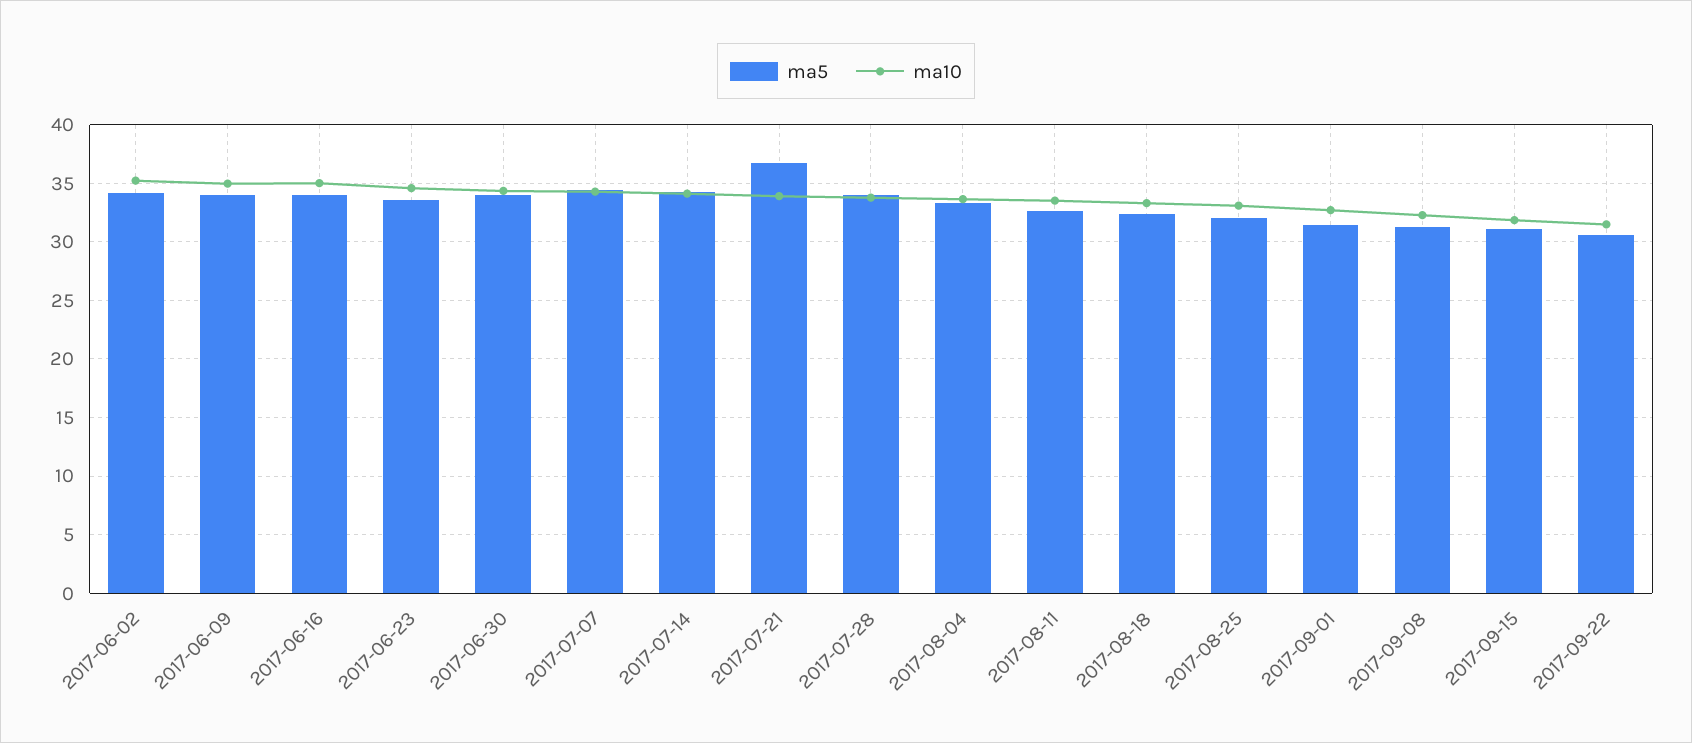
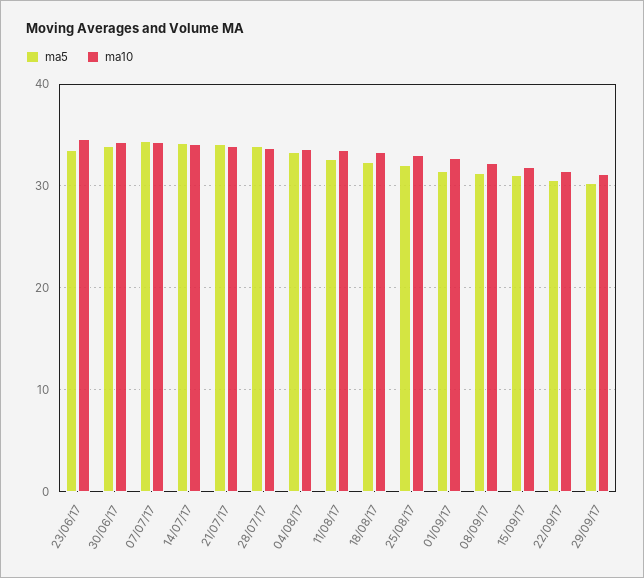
ma5, 2017-06-02: 34 -> none
ma10, 2017-06-02: 35 -> none
ma5, 2017-06-09: 34 -> none
ma10, 2017-06-09: 35 -> none
ma5, 2017-06-16: 34 -> none
ma10, 2017-06-16: 35 -> none
ma5, 2017-07-21: 37 -> 34
ma5, 29/09/17: none -> 30
ma10, 29/09/17: none -> 31

